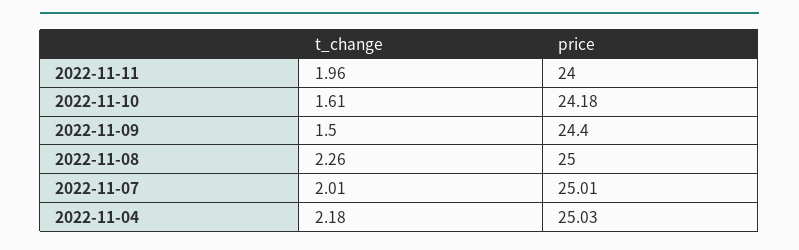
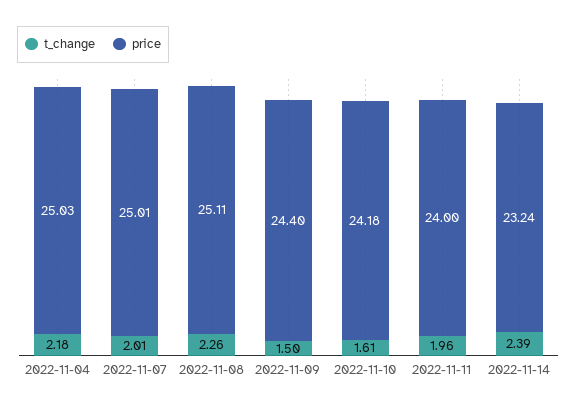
price, 2022-11-08: 25 -> 25.11
t_change, 2022-11-14: none -> 2.39
price, 2022-11-14: none -> 23.24

